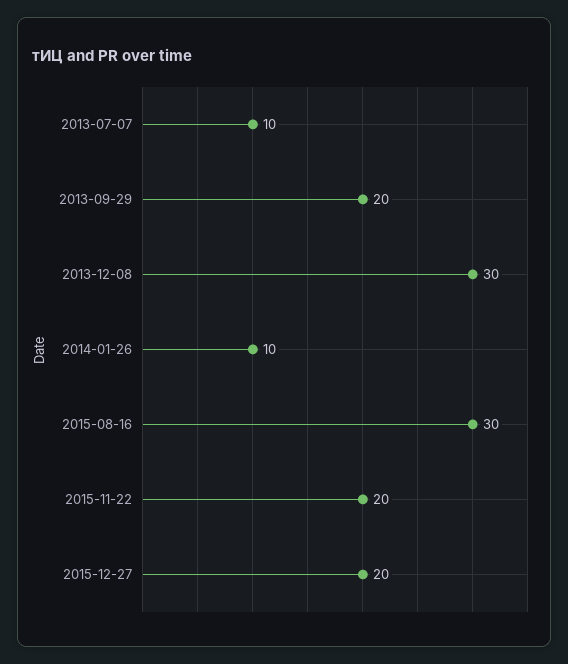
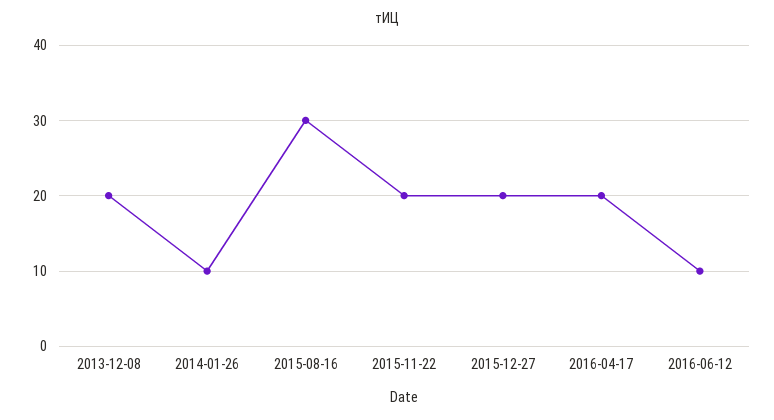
2013-07-07: 10 -> none
2013-09-29: 20 -> none
2013-12-08: 30 -> 20
2016-04-17: none -> 20
2016-06-12: none -> 10

